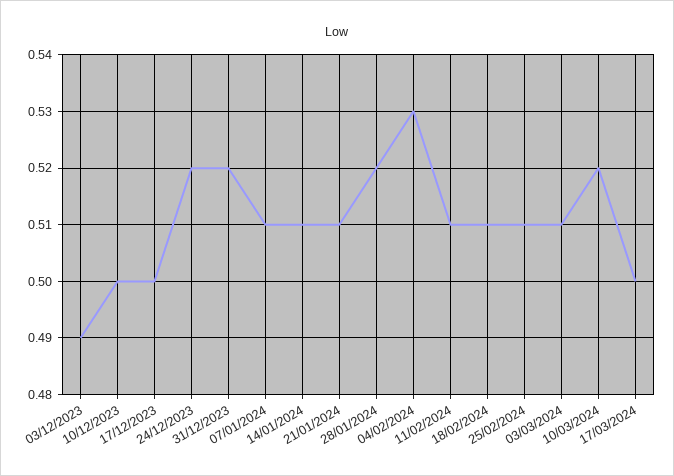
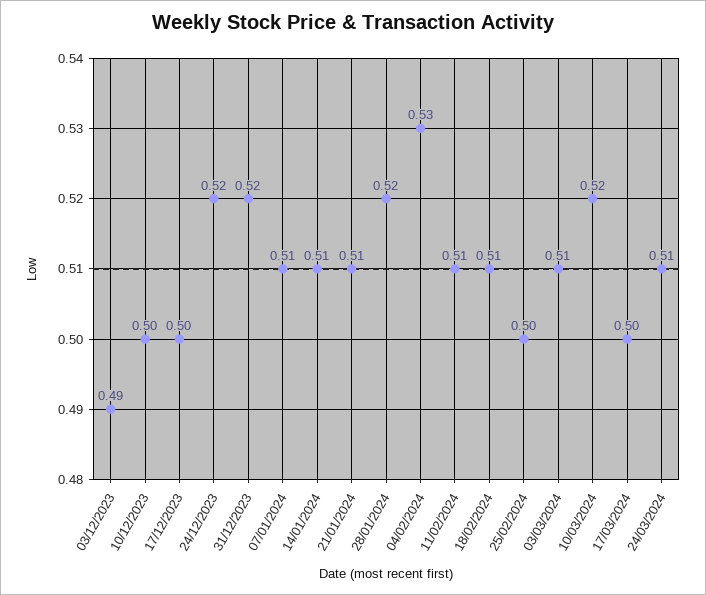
25/02/2024: 0.51 -> 0.5
24/03/2024: none -> 0.51

